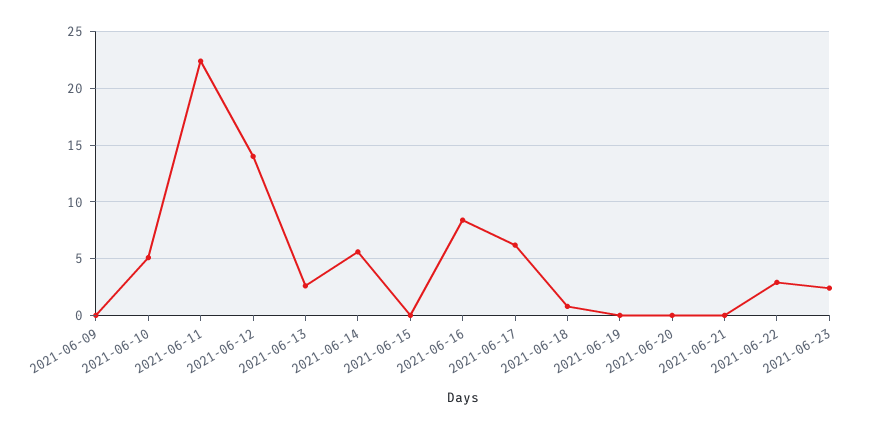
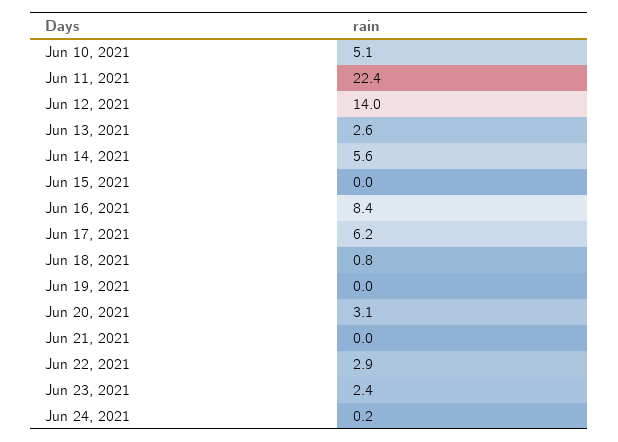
2021-06-09: 0 -> none
2021-06-20: 0 -> 3.1
Jun 24, 2021: none -> 0.2

